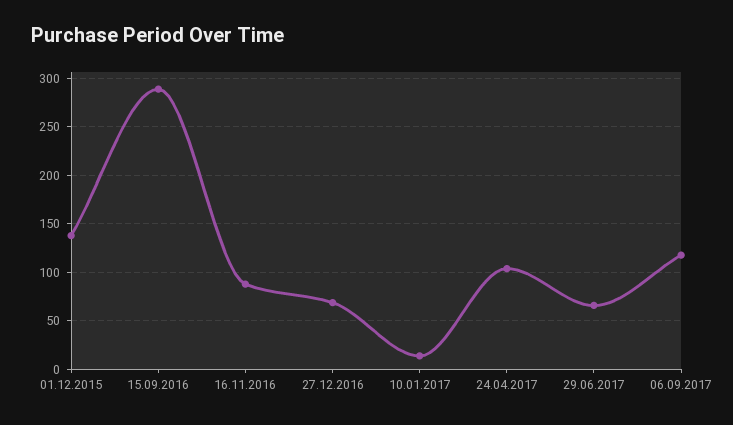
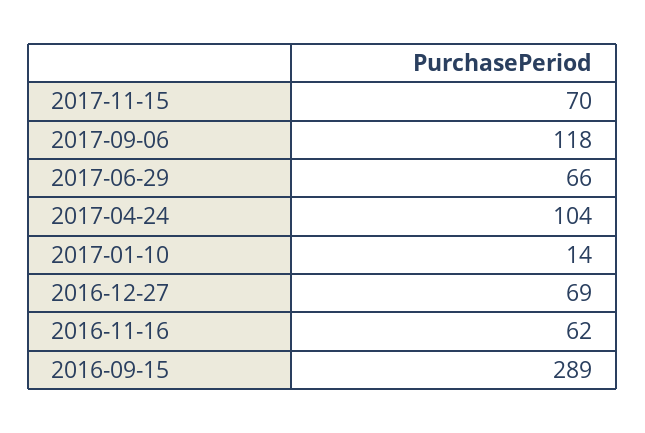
01.12.2015: 140 -> none
16.11.2016: 90 -> 62
2017-11-15: none -> 70

